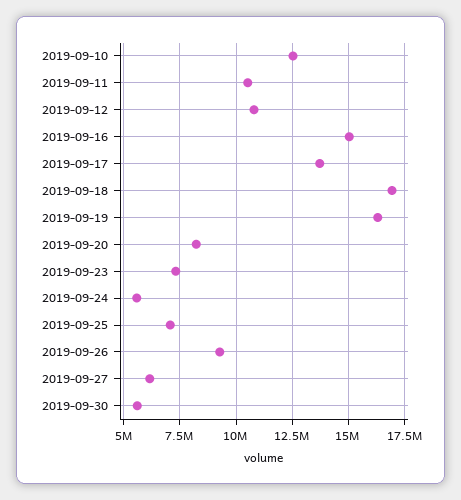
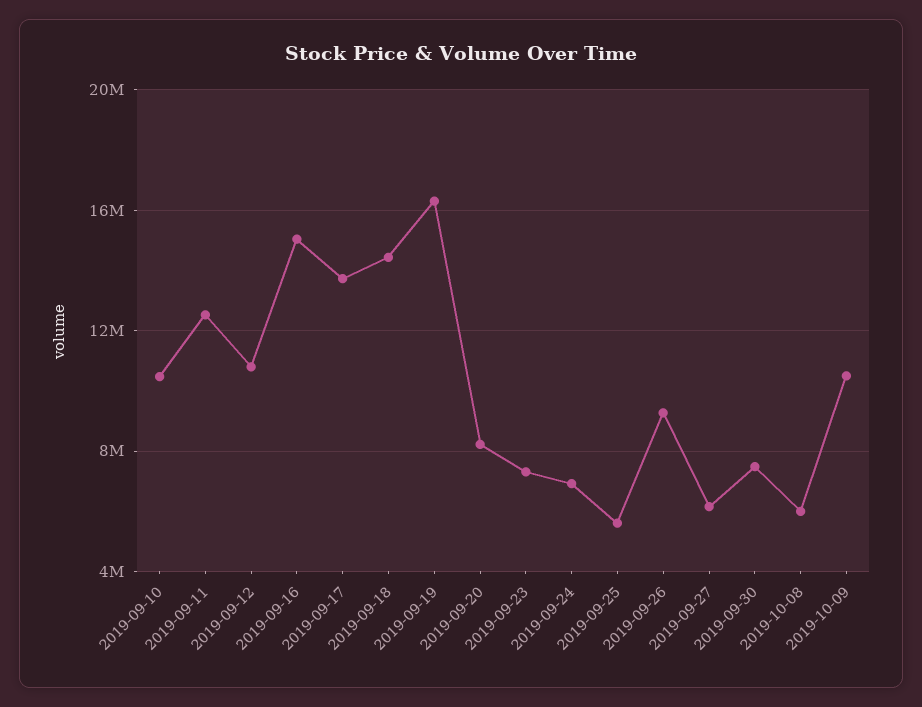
2019-09-10: 12500000 -> 10500000
2019-09-11: 10500000 -> 12500000
2019-09-18: 17000000 -> 14500000
2019-09-24: 5500000 -> 7000000
2019-09-25: 7000000 -> 5500000
2019-09-30: 5500000 -> 7500000
2019-10-08: none -> 6000000
2019-10-09: none -> 10500000

